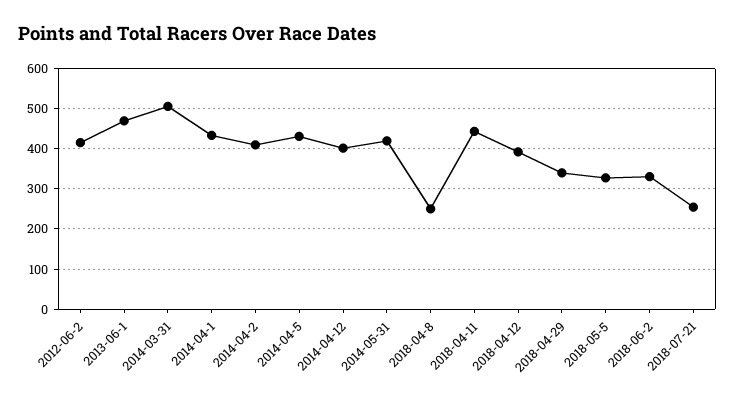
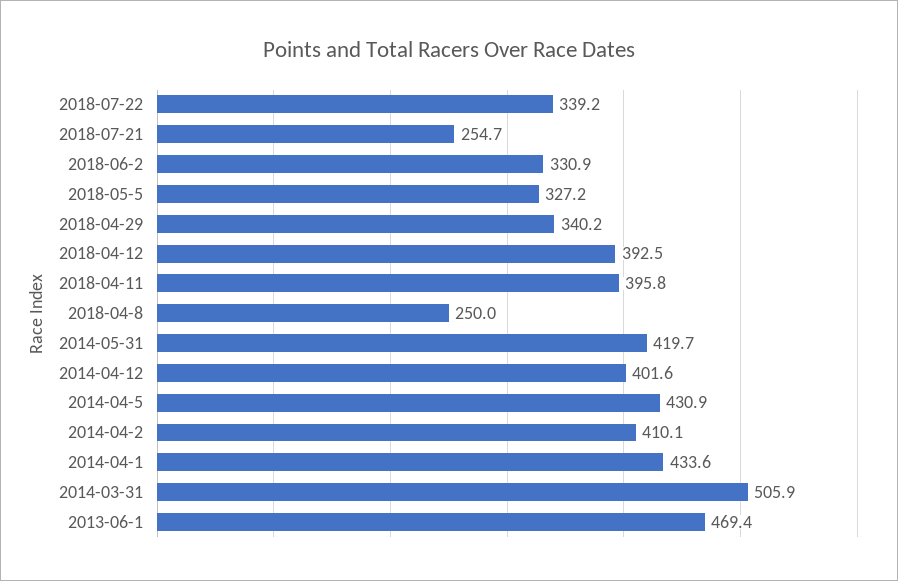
2012-06-2: 420 -> none
2018-04-11: 440 -> 395.8
2018-07-22: none -> 339.2

